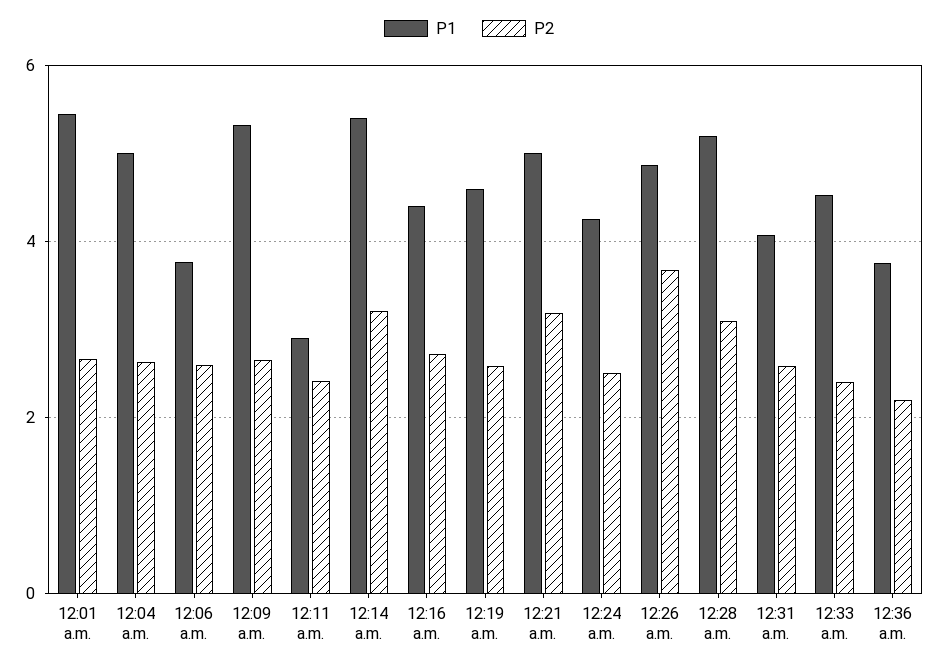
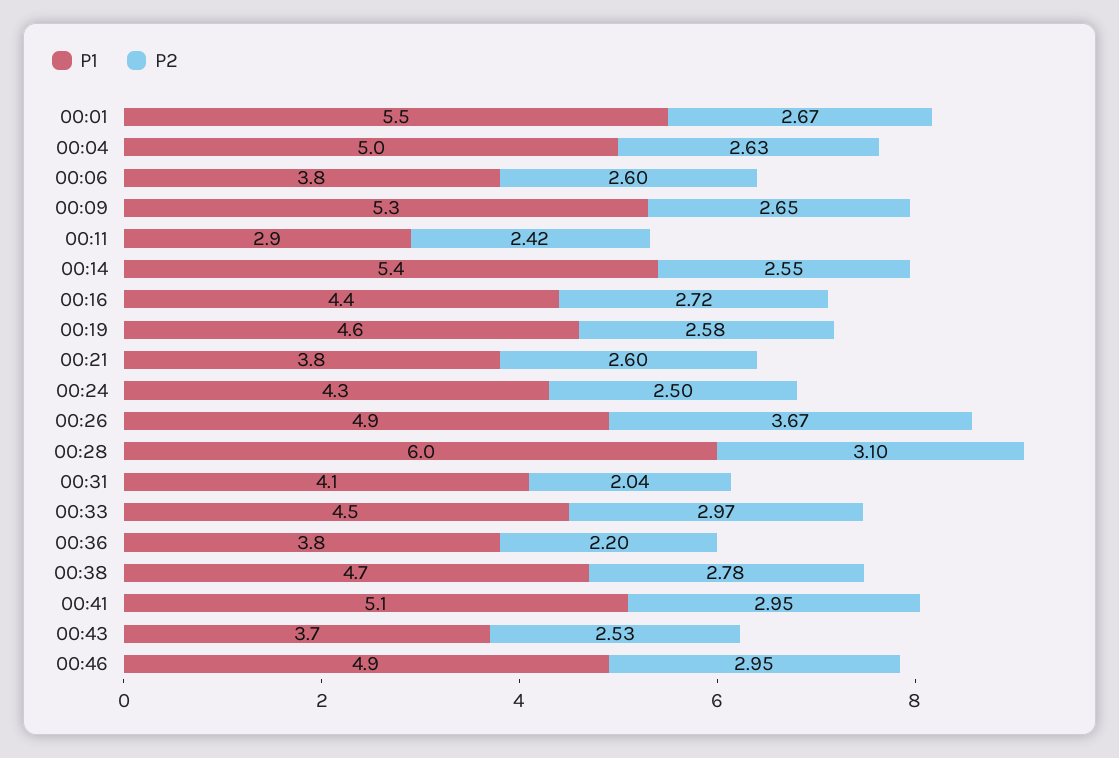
P2, 12:14 a.m.: 3.2 -> 2.55
P1, 12:21 a.m.: 5 -> 3.8
P2, 12:21 a.m.: 3.2 -> 2.6
P1, 12:28 a.m.: 5.2 -> 6
P2, 12:31 a.m.: 2.6 -> 2.04
P2, 12:33 a.m.: 2.4 -> 2.97
P1, 00:38: none -> 4.7
P2, 00:38: none -> 2.78
P1, 00:41: none -> 5.1
P2, 00:41: none -> 2.95
P1, 00:43: none -> 3.7
P2, 00:43: none -> 2.53
P1, 00:46: none -> 4.9
P2, 00:46: none -> 2.95

